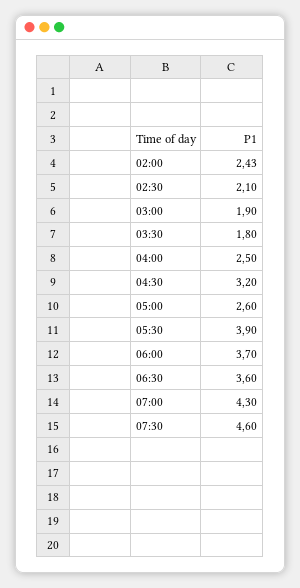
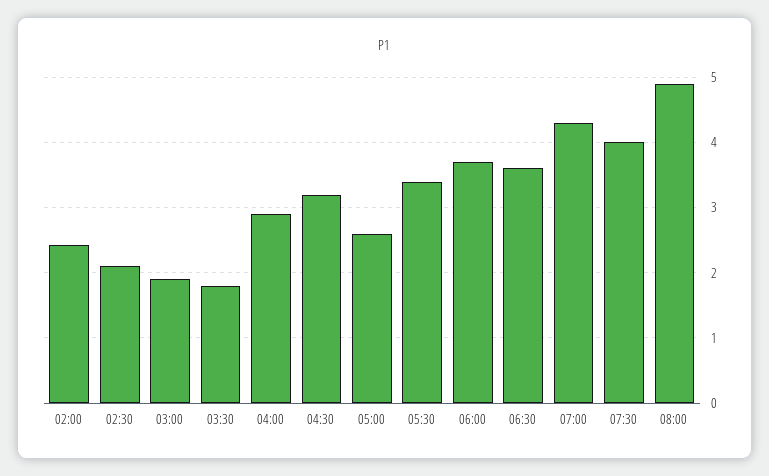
04:00: 2.5 -> 2.9
05:30: 3.9 -> 3.4
07:30: 4.6 -> 4
08:00: none -> 4.9

